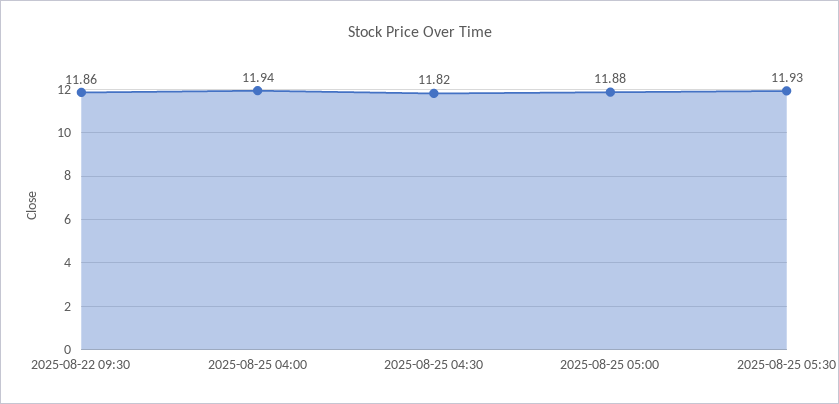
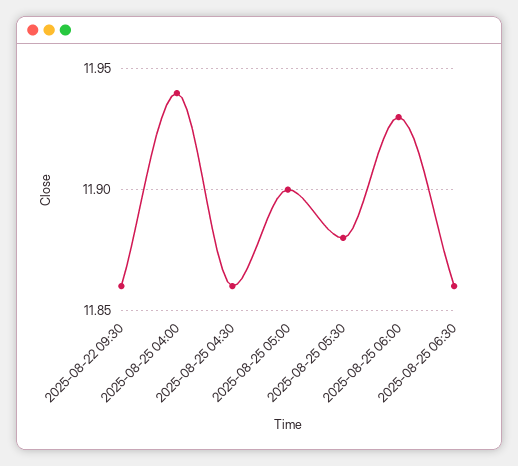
2025-08-25 04:30: 11.82 -> 11.86
2025-08-25 05:00: 11.88 -> 11.9
2025-08-25 05:30: 11.93 -> 11.88
2025-08-25 06:00: none -> 11.93
2025-08-25 06:30: none -> 11.86

